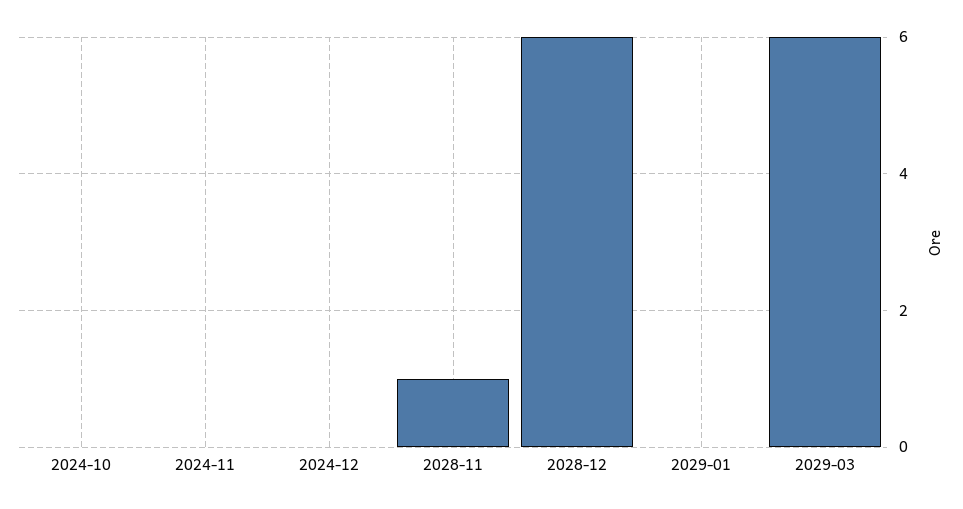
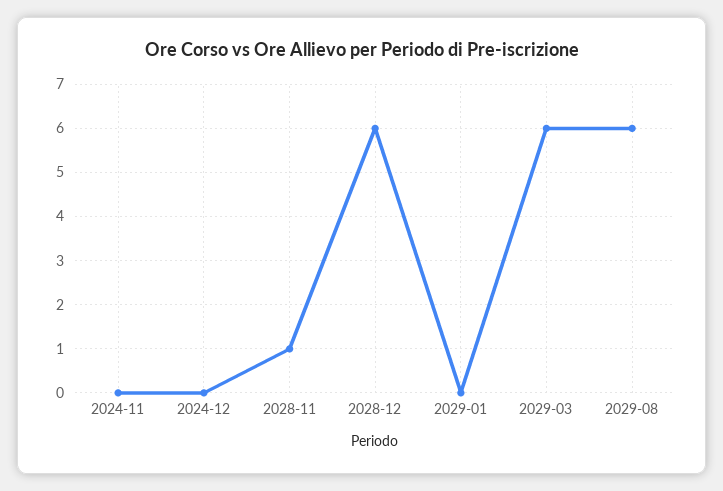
2024-10: 0 -> none
2029-08: none -> 6

